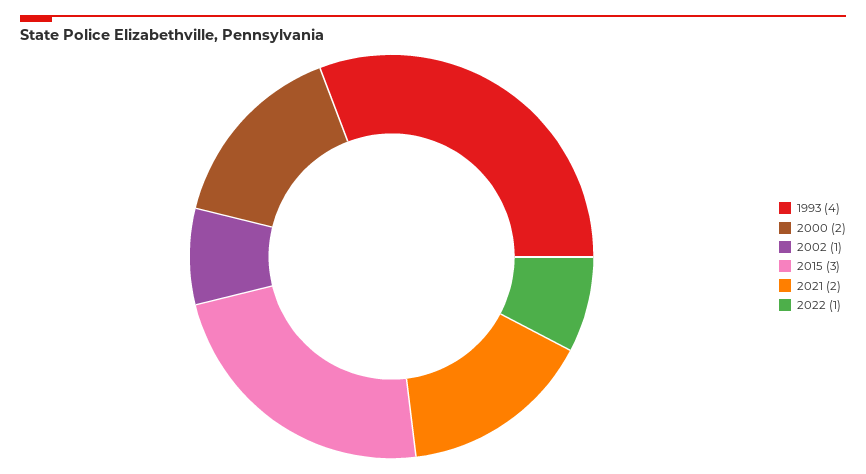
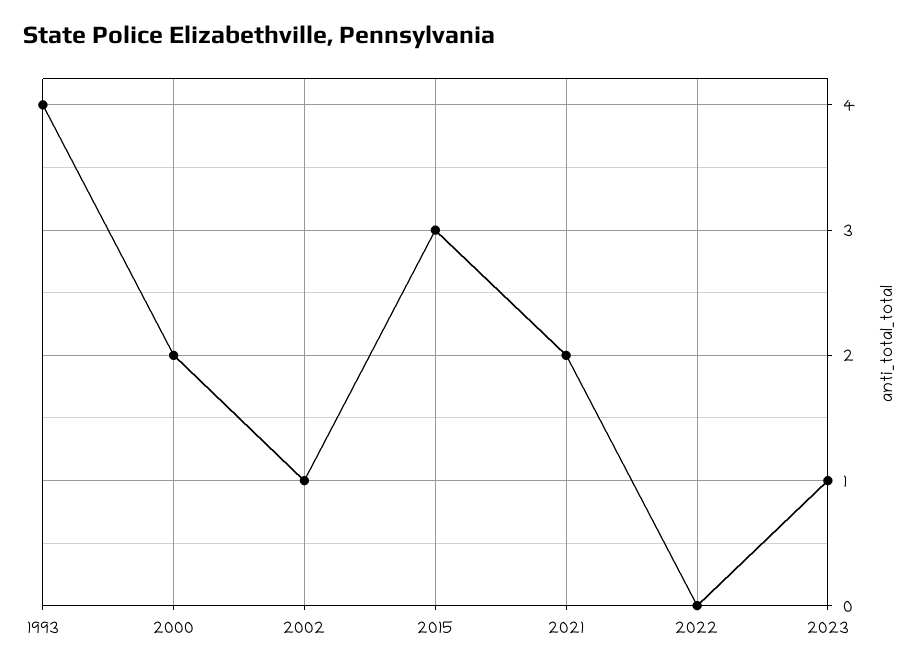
2022: 1 -> 0
2023: none -> 1

